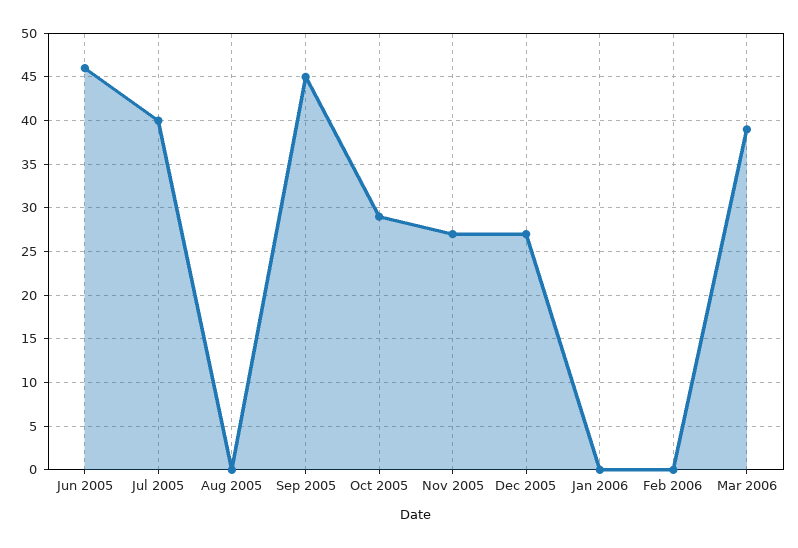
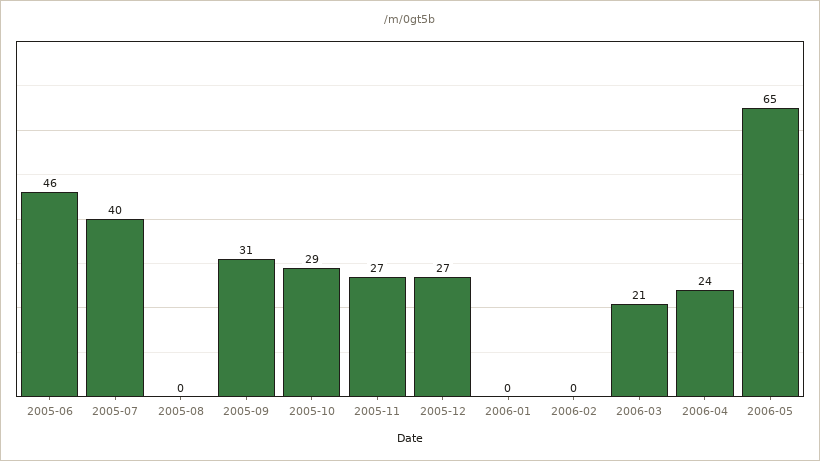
Sep 2005: 45 -> 31
Mar 2006: 39 -> 21
2006-04: none -> 24
2006-05: none -> 65

